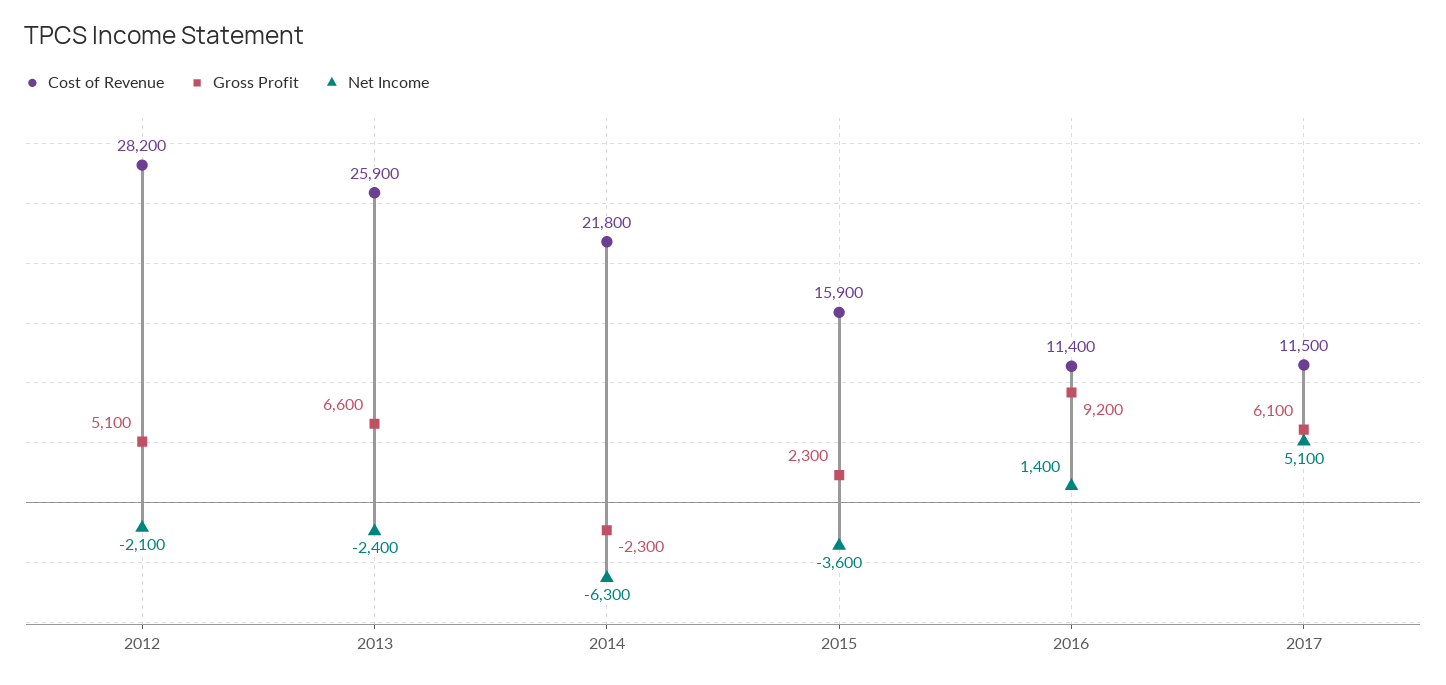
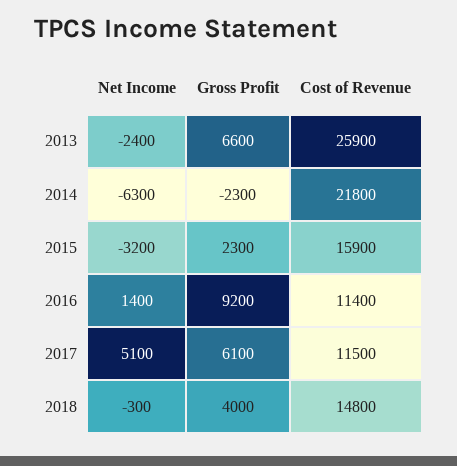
Cost of Revenue, 2012: 28200 -> none
Gross Profit, 2012: 5100 -> none
Net Income, 2012: -2100 -> none
Net Income, 2015: -3600 -> -3200
Net Income, 2018: none -> -300
Gross Profit, 2018: none -> 4000
Cost of Revenue, 2018: none -> 14800

